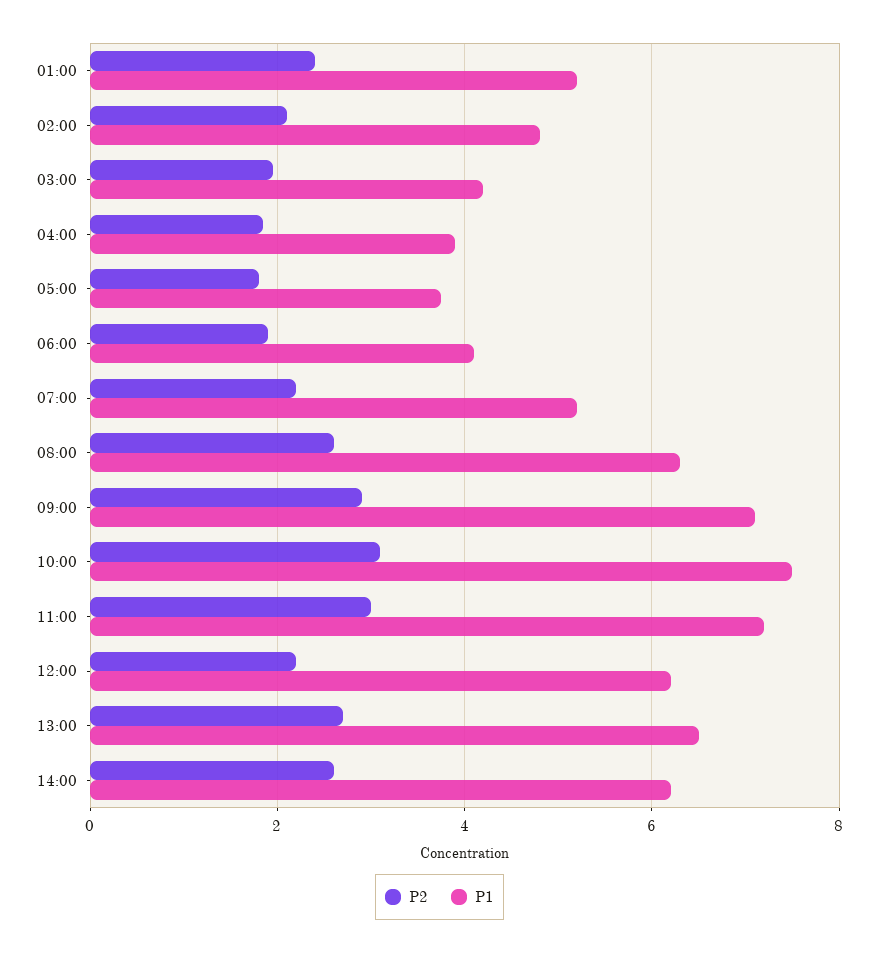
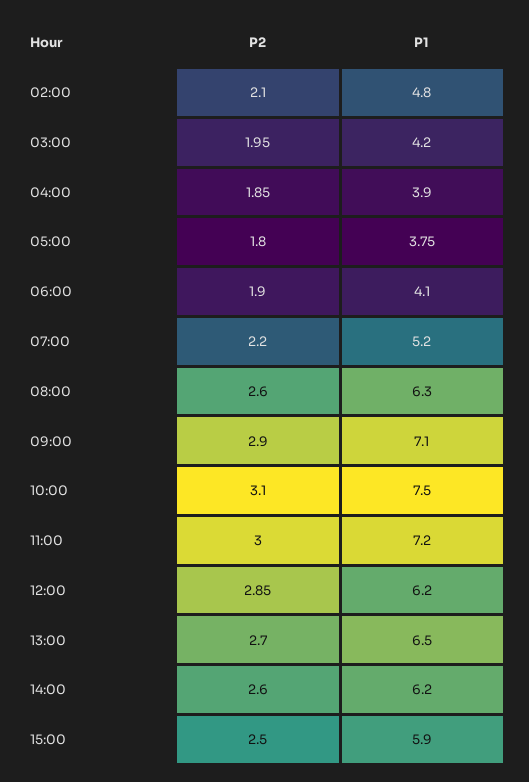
P2, 01:00: 2.4 -> none
P1, 01:00: 5.2 -> none
P2, 12:00: 2.2 -> 2.85
P2, 15:00: none -> 2.5
P1, 15:00: none -> 5.9

